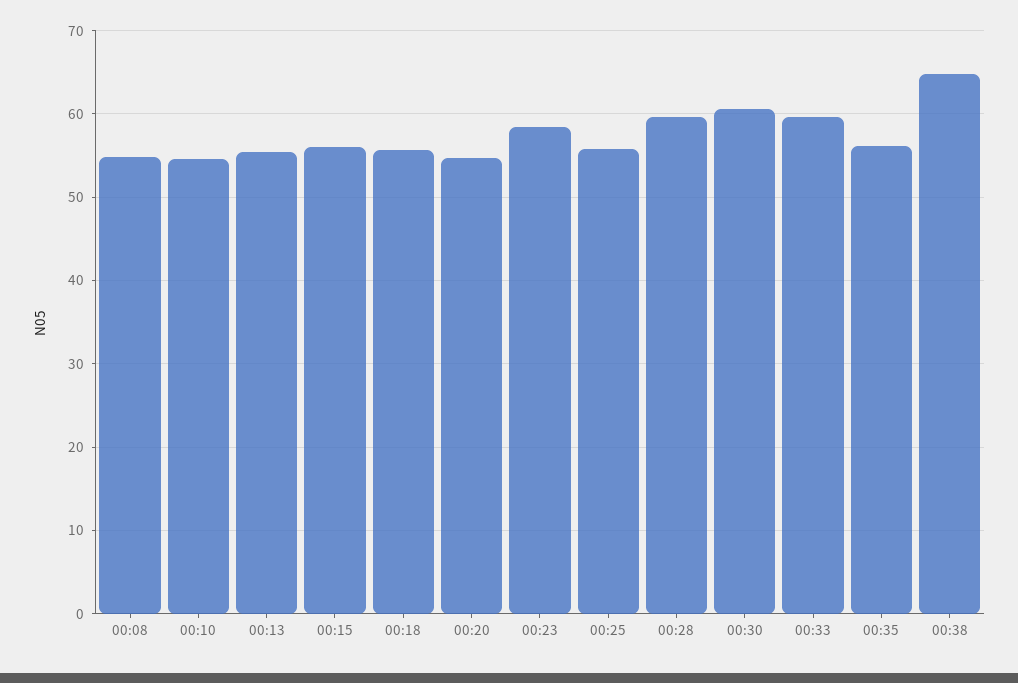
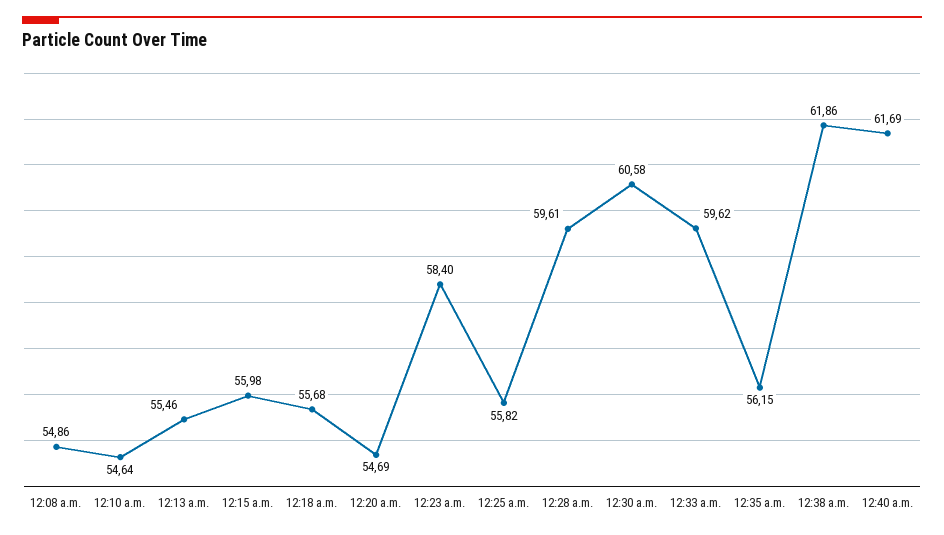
00:38: 65 -> 61.86
12:40 a.m.: none -> 61.69

